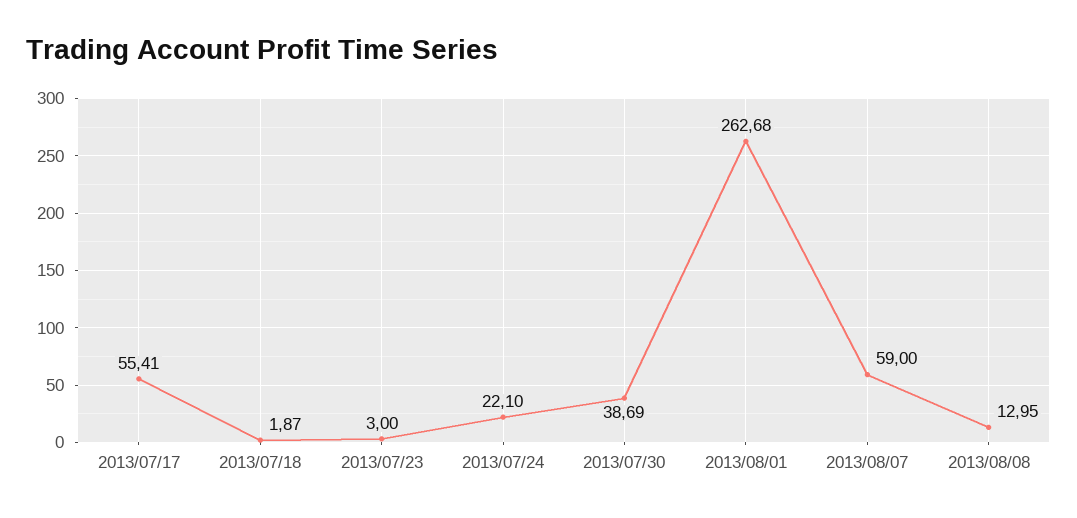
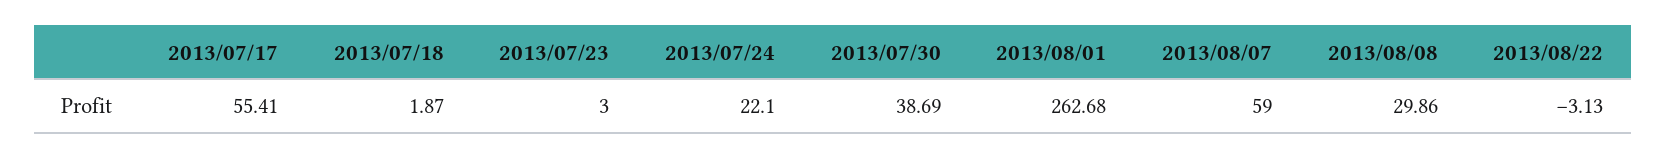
2013/08/08: 12.95 -> 29.86
2013/08/22: none -> -3.13

